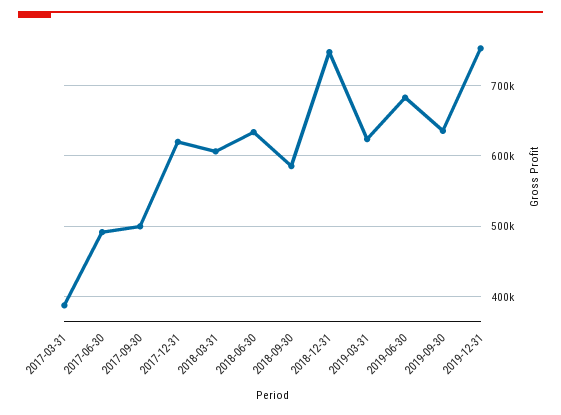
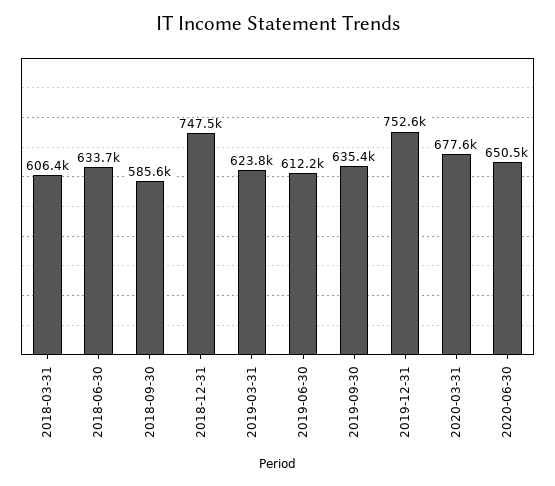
2017-03-31: 390000 -> none
2017-06-30: 490000 -> none
2017-09-30: 500000 -> none
2017-12-31: 620000 -> none
2019-06-30: 680000 -> 612200
2020-03-31: none -> 677600
2020-06-30: none -> 650500

